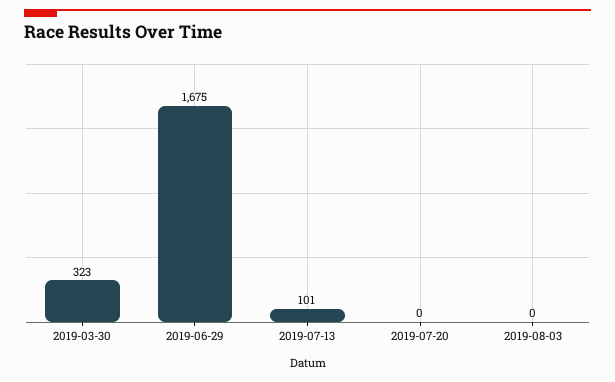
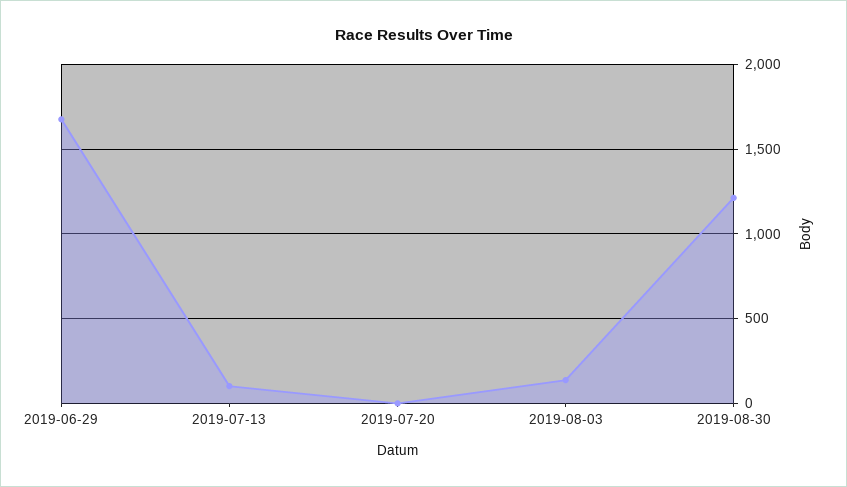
2019-03-30: 323 -> none
2019-08-03: 0 -> 150
2019-08-30: none -> 1200

